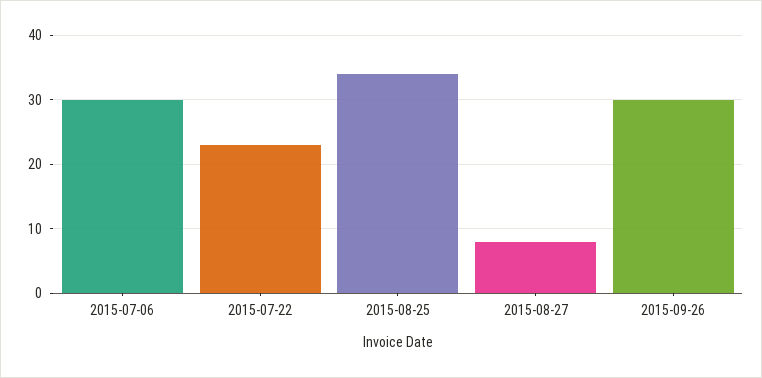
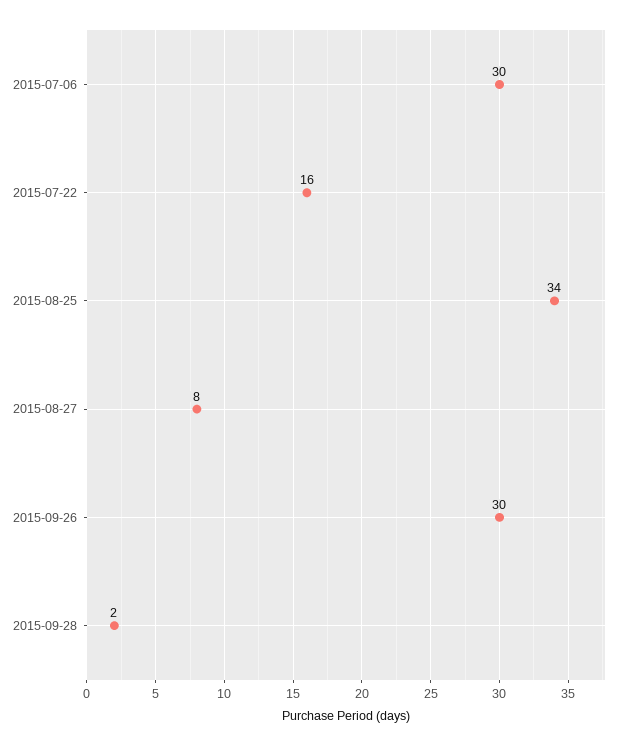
2015-07-22: 23 -> 16
2015-09-28: none -> 2

